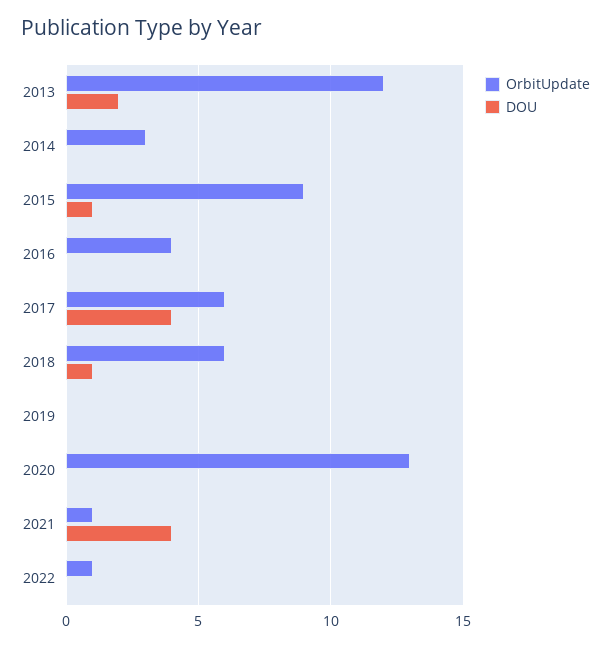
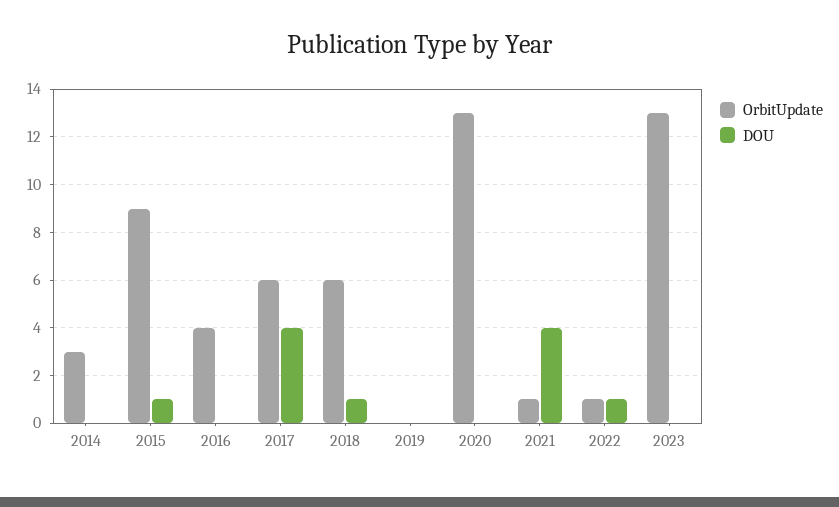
OrbitUpdate, 2013: 12 -> none
DOU, 2013: 2 -> none
DOU, 2022: 0 -> 1
OrbitUpdate, 2023: none -> 13
DOU, 2023: none -> 0

